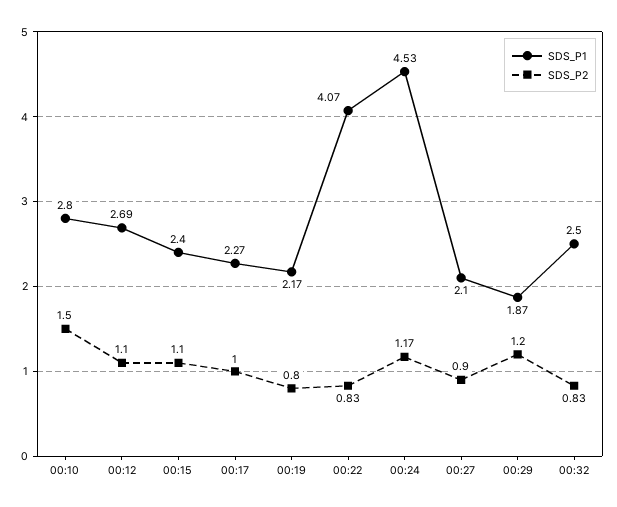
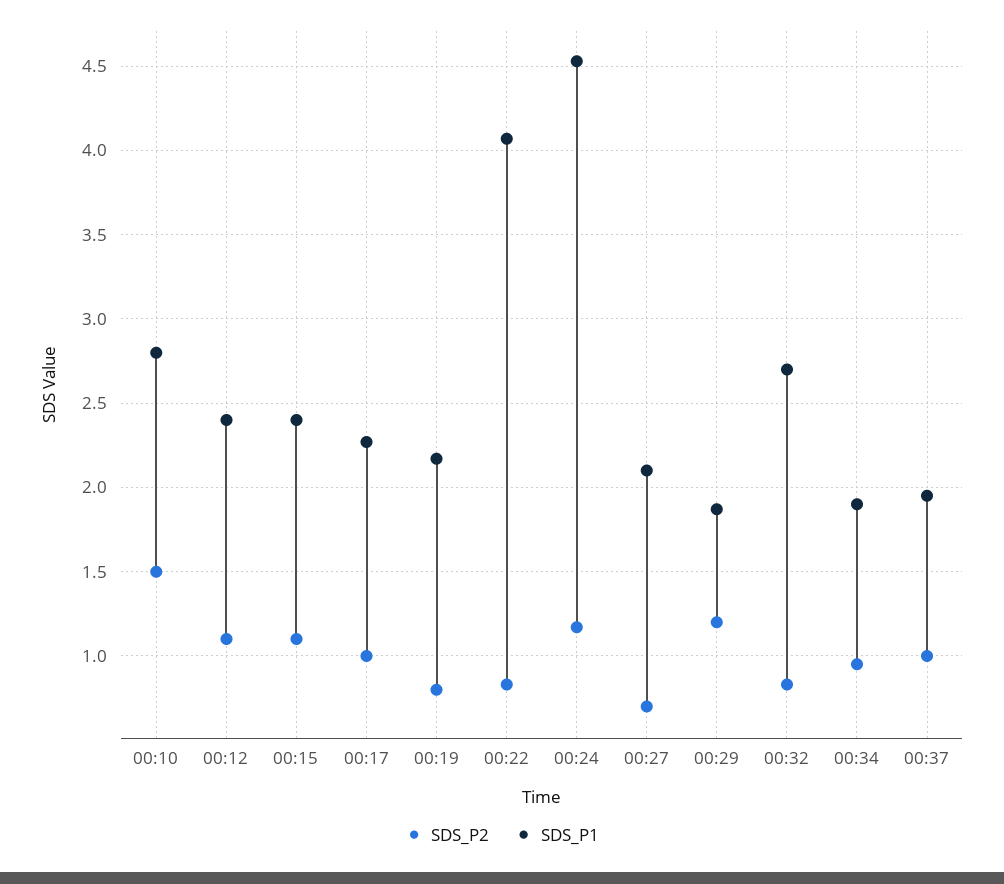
SDS_P1, 00:12: 2.69 -> 2.4
SDS_P2, 00:27: 0.9 -> 0.7
SDS_P1, 00:32: 2.5 -> 2.7
SDS_P2, 00:34: none -> 0.95
SDS_P1, 00:34: none -> 1.9
SDS_P2, 00:37: none -> 1
SDS_P1, 00:37: none -> 1.95

